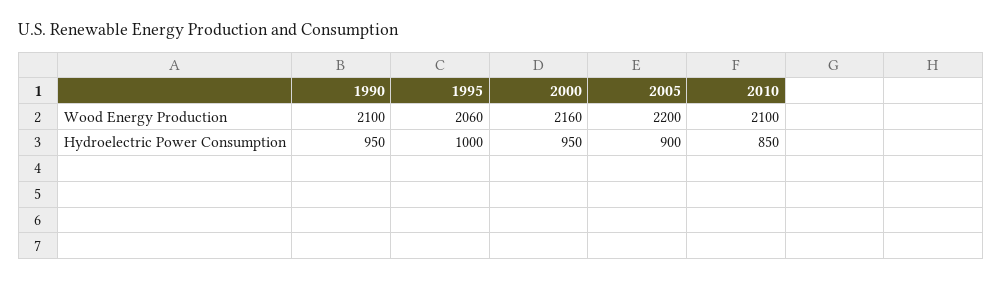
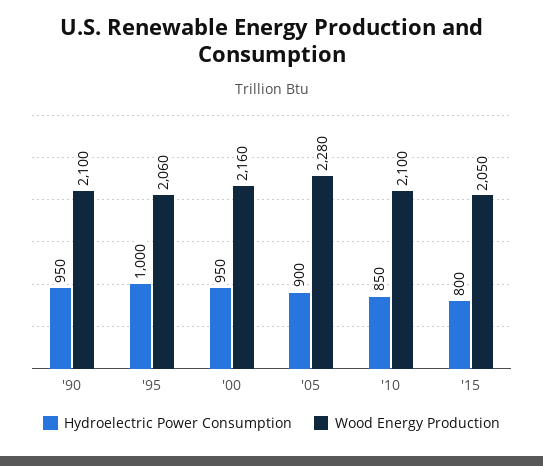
Wood Energy Production, 2005: 2200 -> 2280
Hydroelectric Power Consumption, '15: none -> 800
Wood Energy Production, '15: none -> 2050

